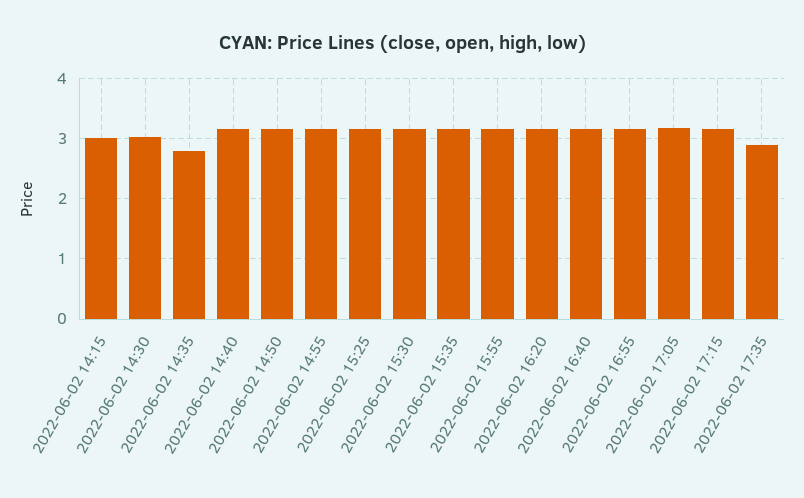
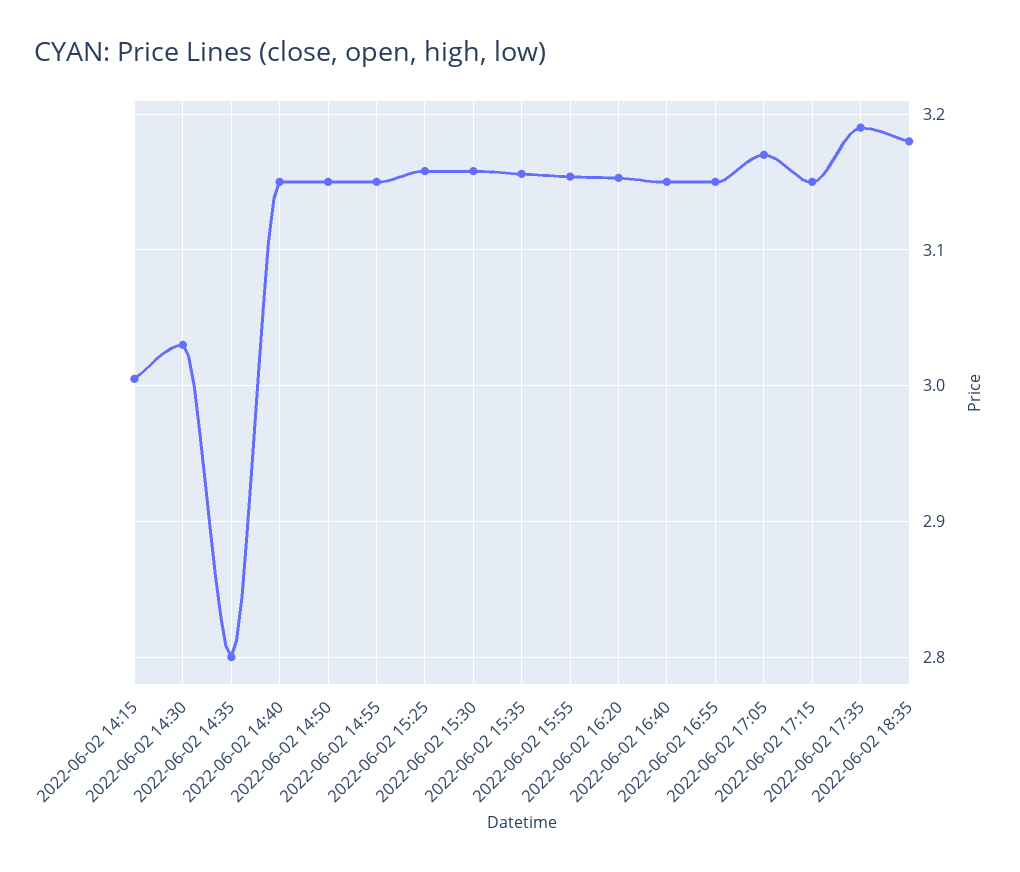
2022-06-02 17:35: 2.9 -> 3.19
2022-06-02 18:35: none -> 3.18

